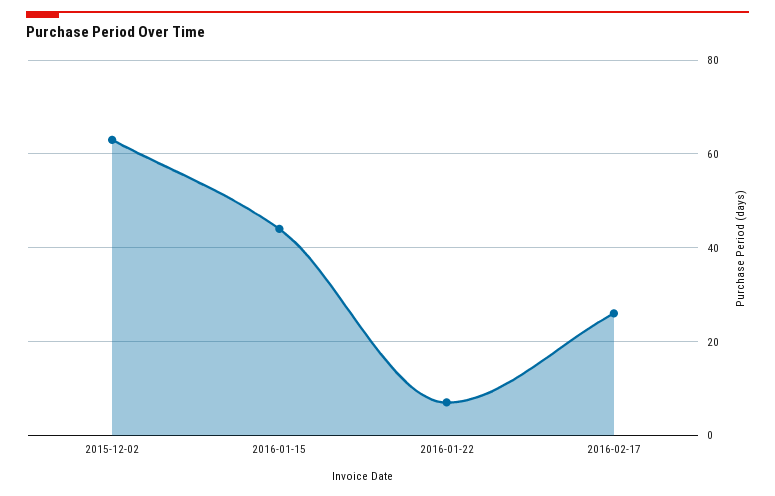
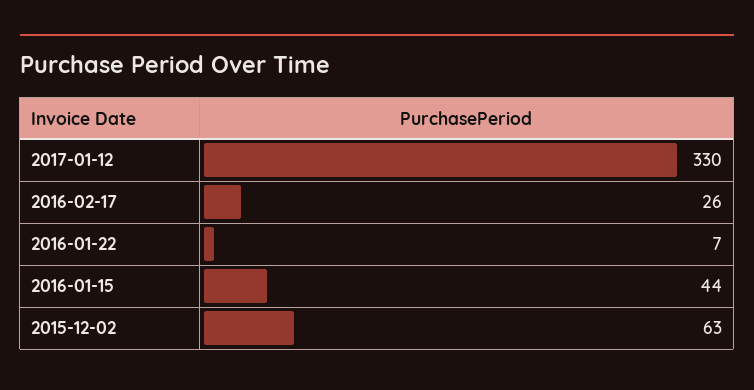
2017-01-12: none -> 330

